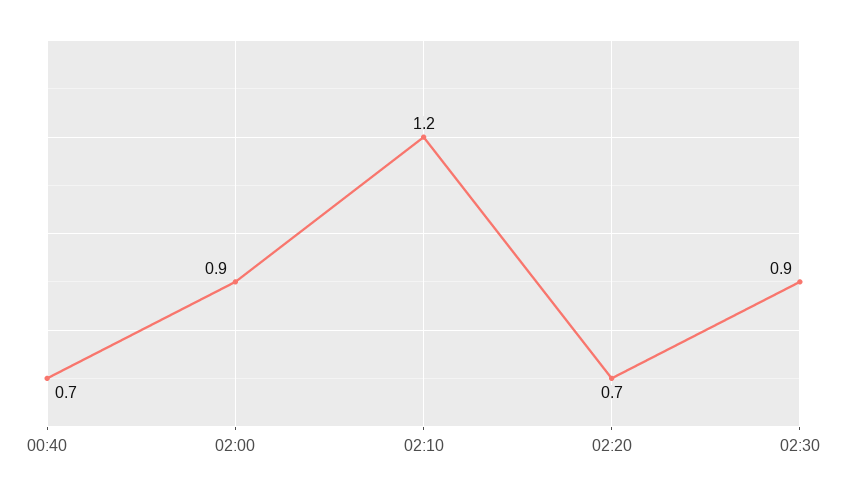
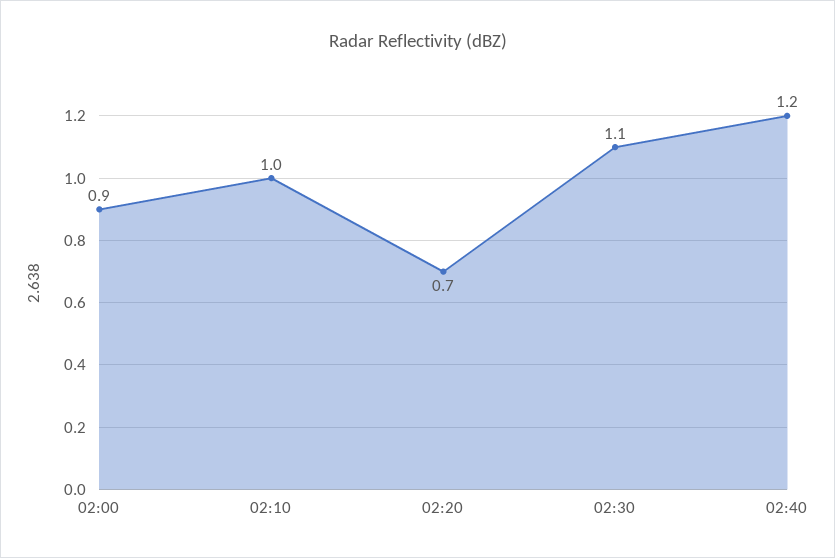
00:40: 0.7 -> none
02:10: 1.2 -> 1
02:30: 0.9 -> 1.1
02:40: none -> 1.2

